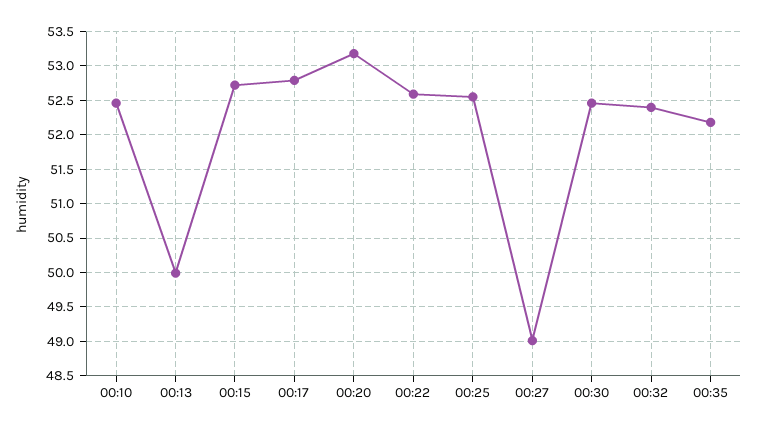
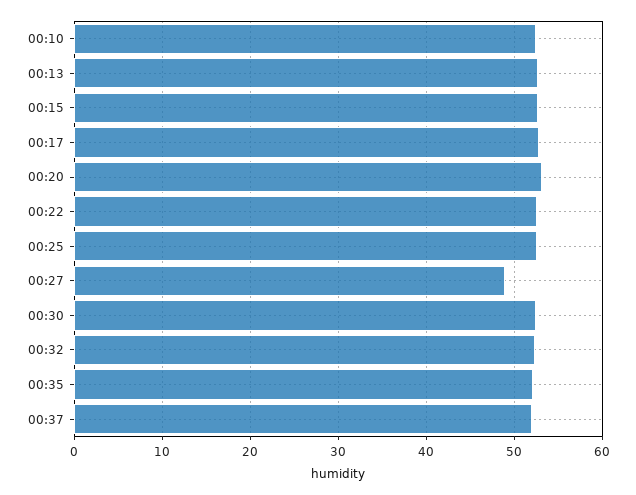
00:13: 50 -> 53
00:37: none -> 52

